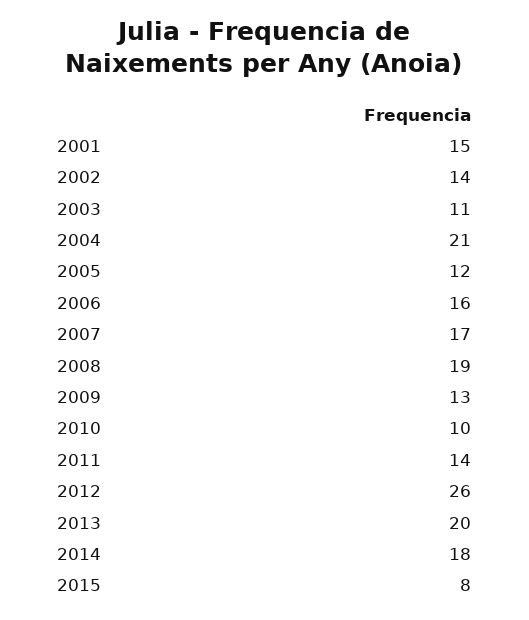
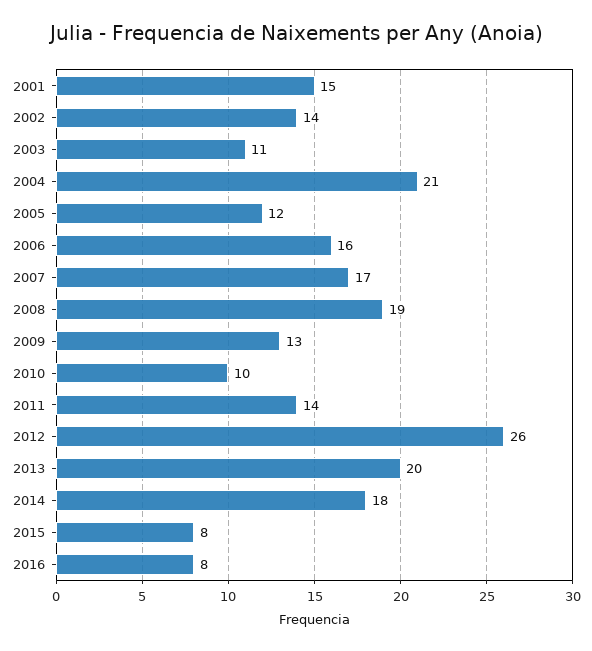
2016: none -> 8

